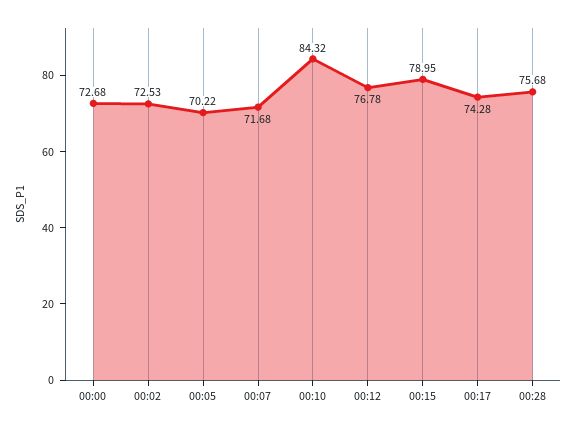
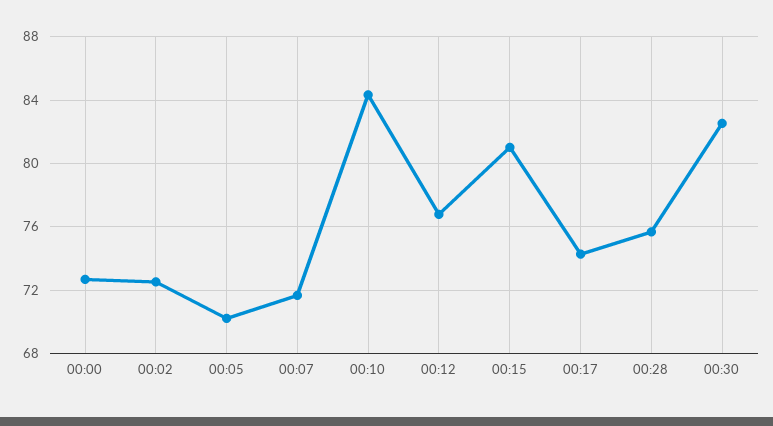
00:15: 78.95 -> 81
00:30: none -> 82.5

